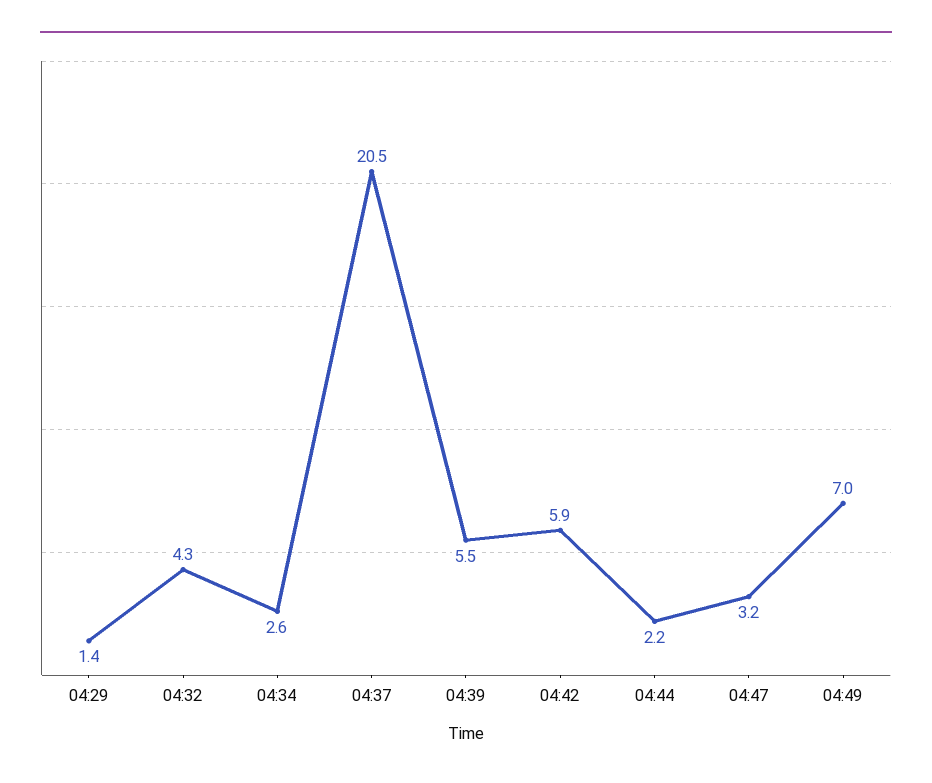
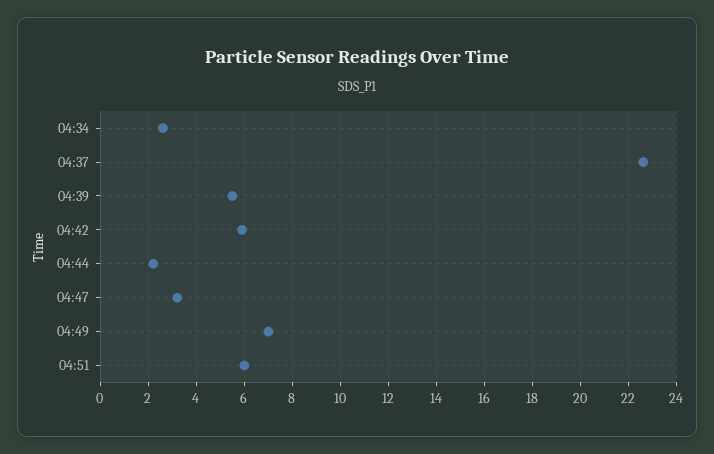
04:29: 1.4 -> none
04:32: 4.3 -> none
04:37: 20.5 -> 22.5
04:51: none -> 6

